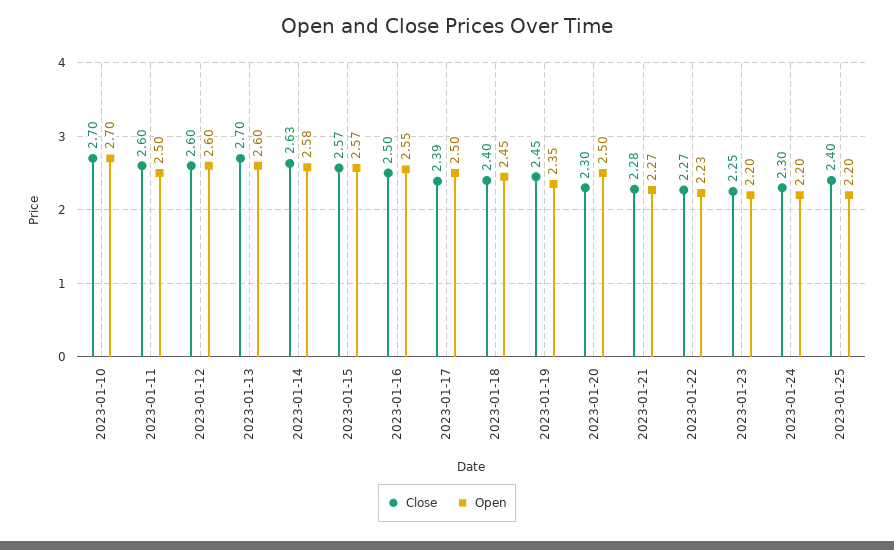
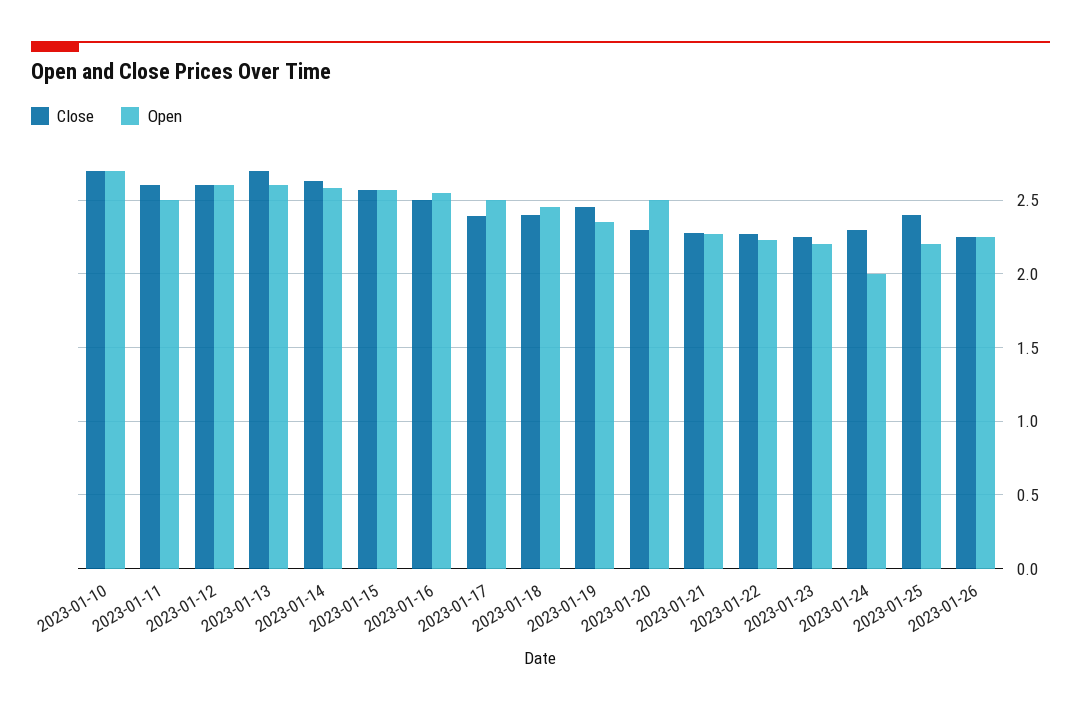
Open, 2023-01-24: 2.2 -> 2
Close, 2023-01-26: none -> 2.25
Open, 2023-01-26: none -> 2.25

